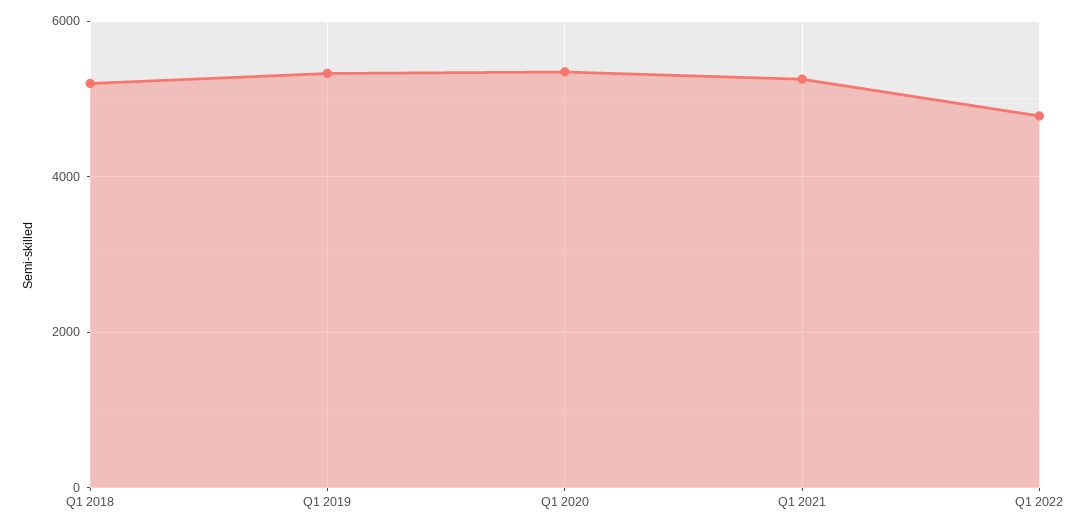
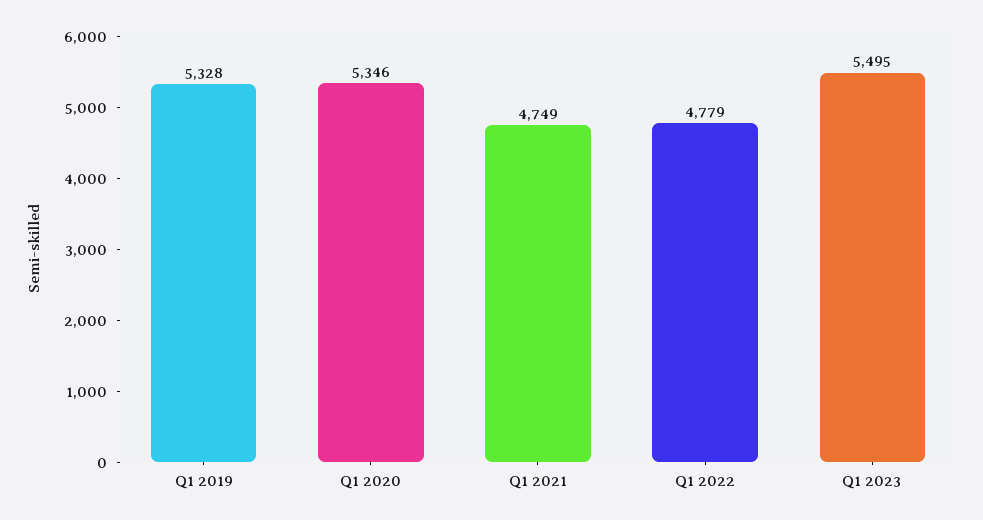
Q1 2018: 5200 -> none
Q1 2021: 5200 -> 4749
Q1 2023: none -> 5495

